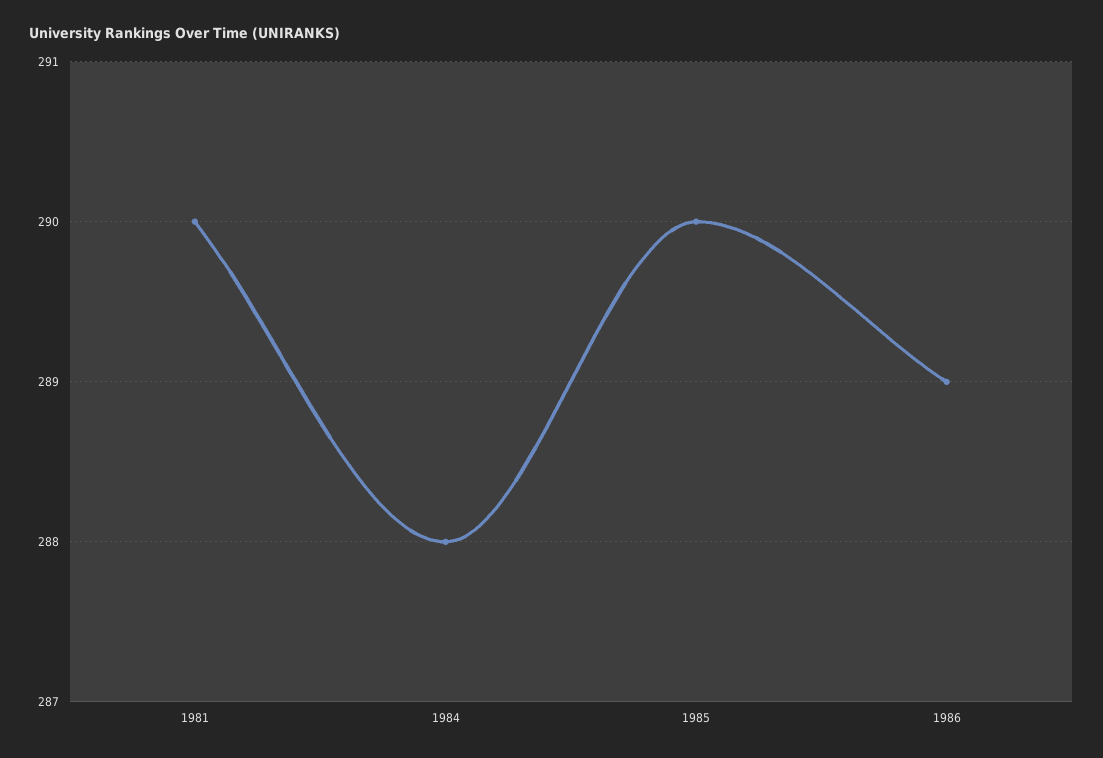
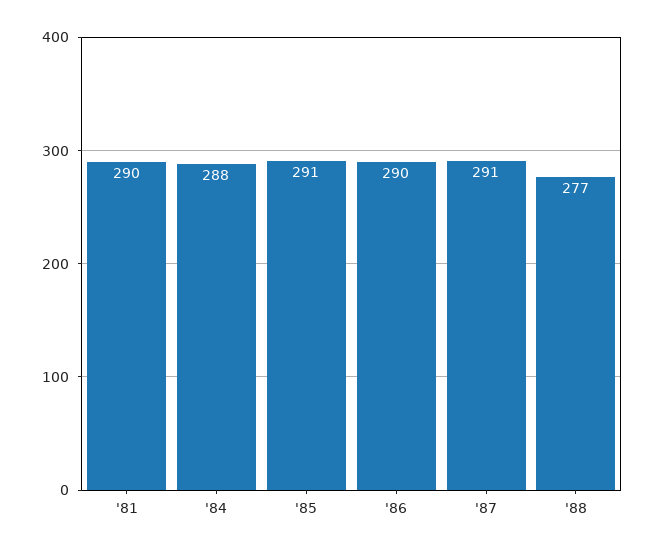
1985: 290 -> 291
1986: 289 -> 290
'87: none -> 291
'88: none -> 277

